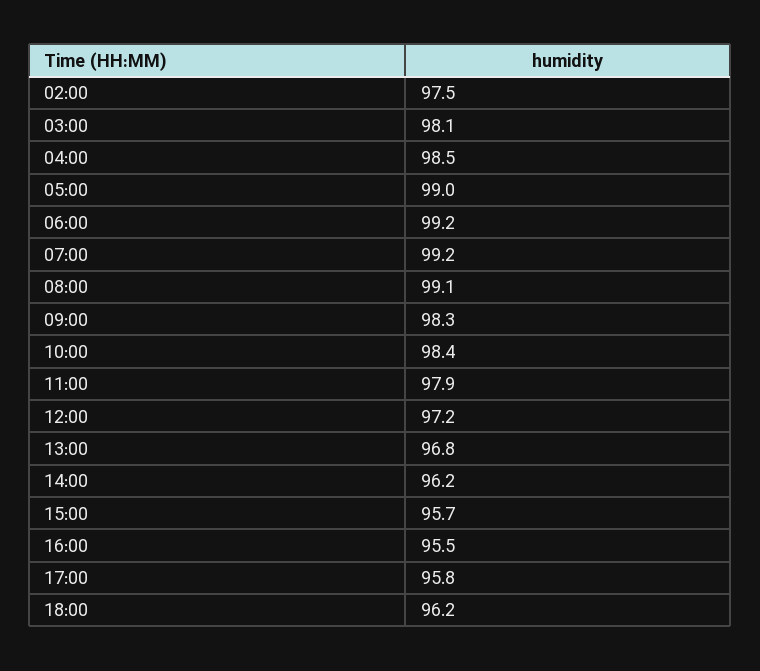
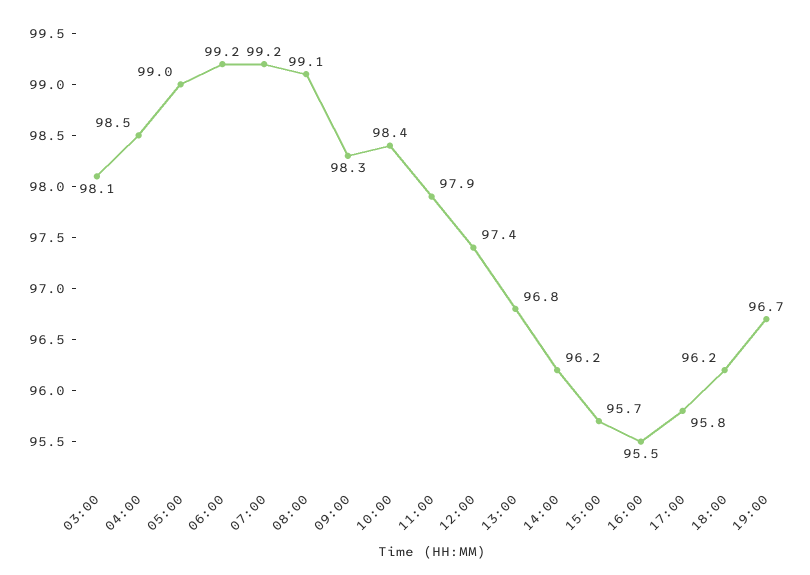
02:00: 97.5 -> none
12:00: 97.2 -> 97.4
19:00: none -> 96.7

